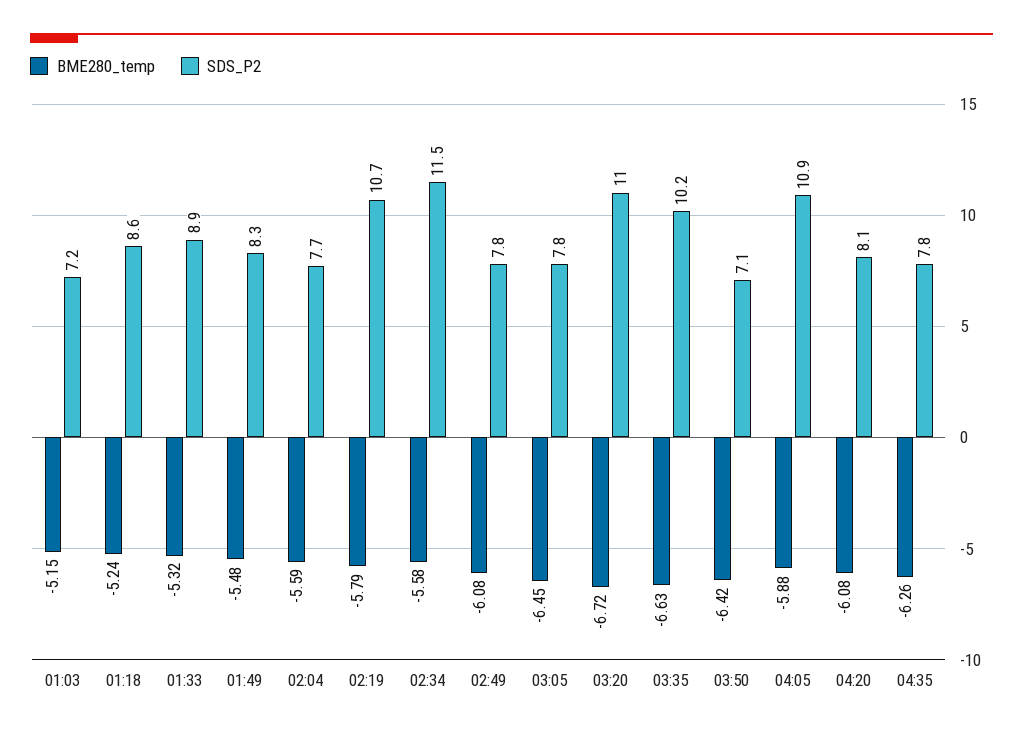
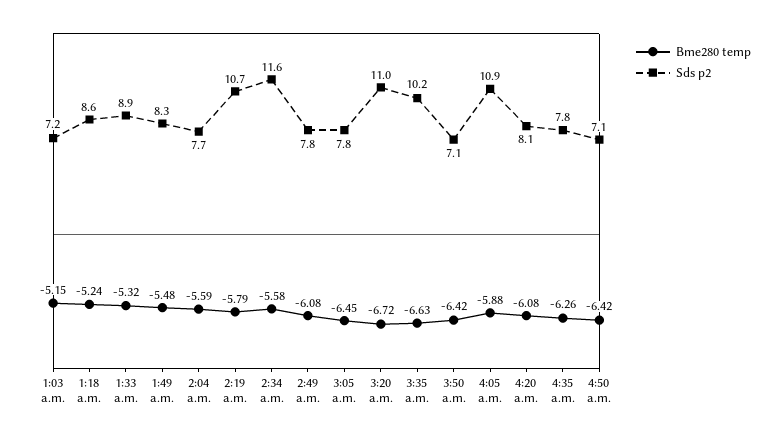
SDS_P2, 02:34: 11.5 -> 11.6
BME280_temp, 4:50 a.m.: none -> -6.42
SDS_P2, 4:50 a.m.: none -> 7.1

